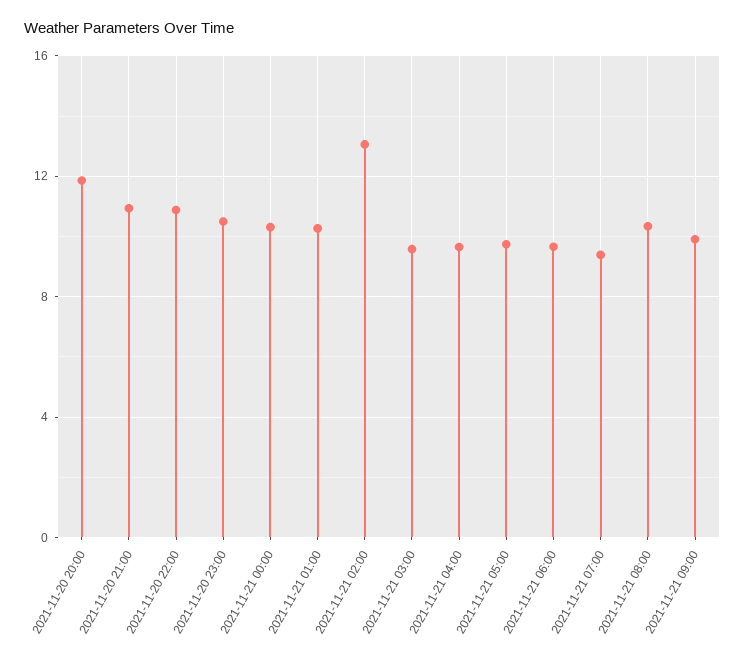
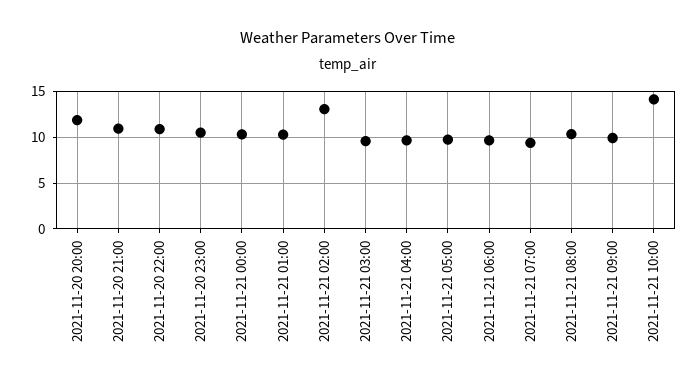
2021-11-21 10:00: none -> 14

